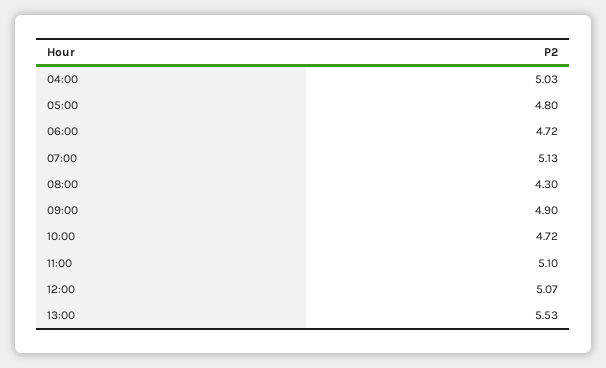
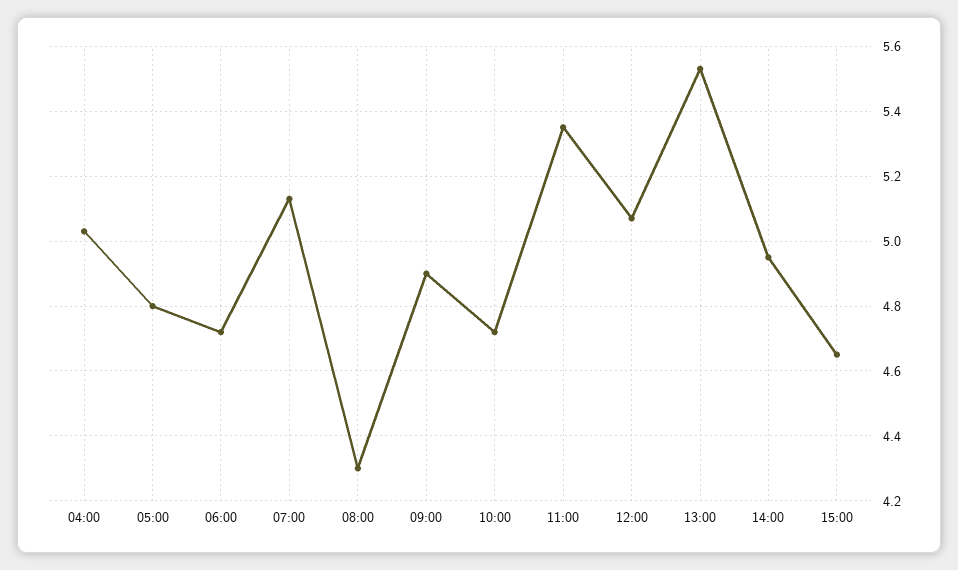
11:00: 5.1 -> 5.35
14:00: none -> 4.95
15:00: none -> 4.65

